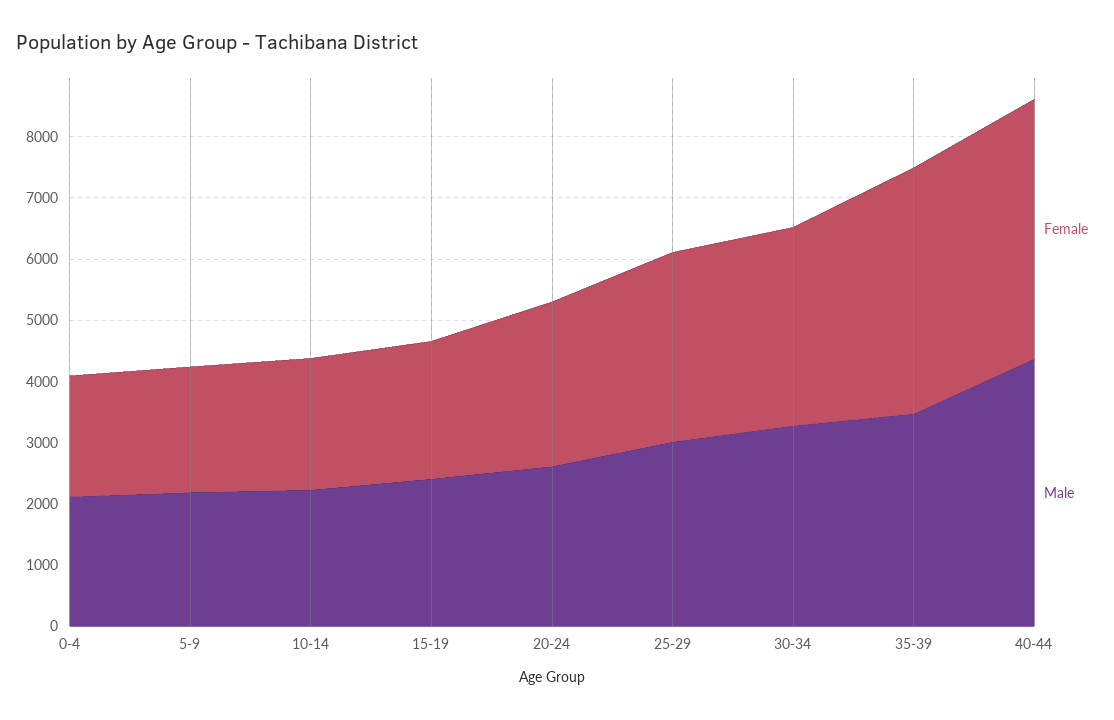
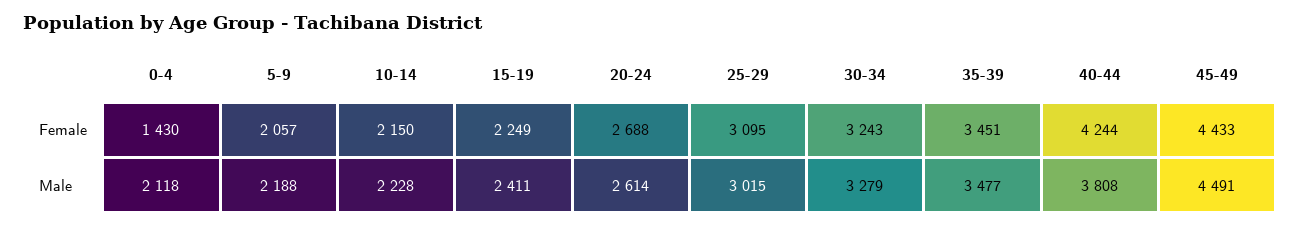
Female, 0-4: 2000 -> 1430
Female, 35-39: 4000 -> 3451
Male, 40-44: 4400 -> 3808
Female, 45-49: none -> 4433
Male, 45-49: none -> 4491

